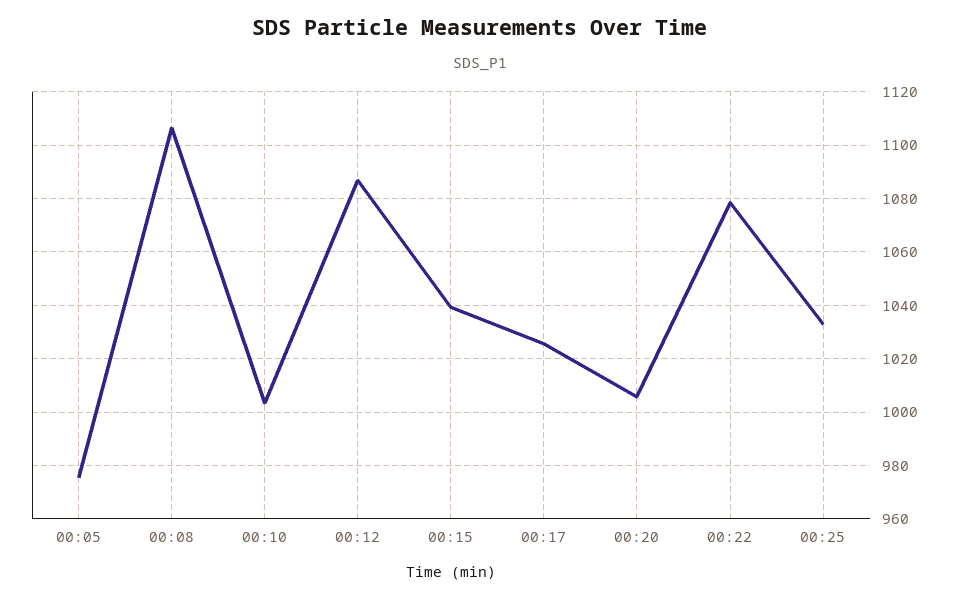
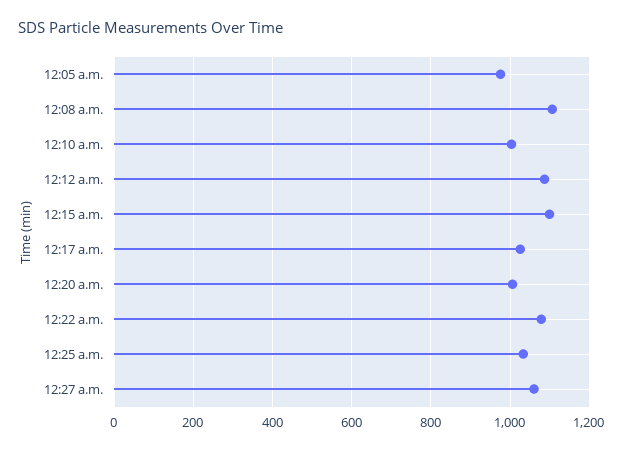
00:15: 1040 -> 1100
12:27 a.m.: none -> 1060

